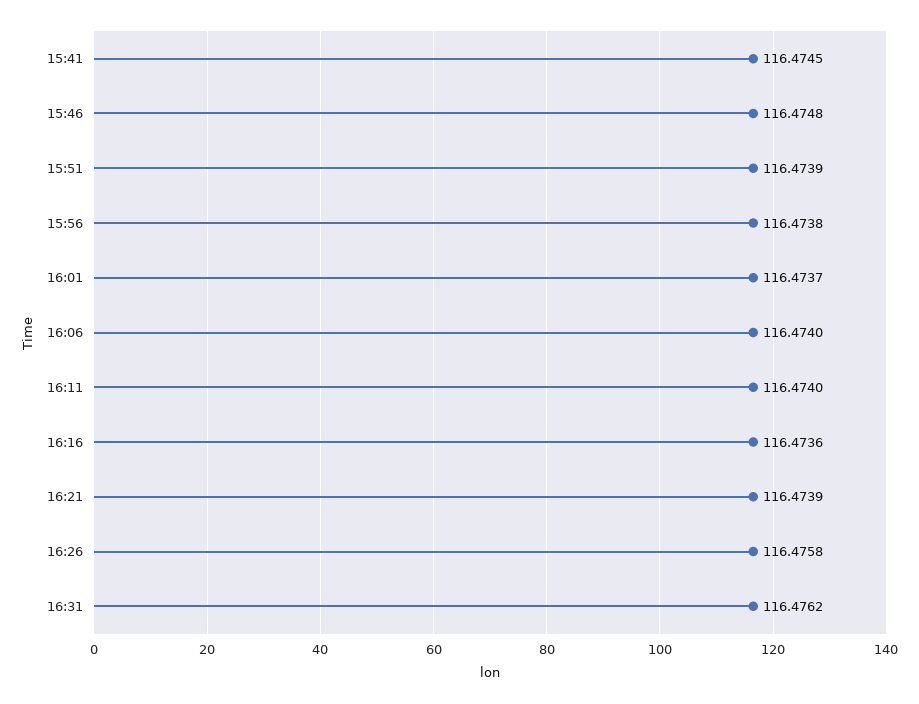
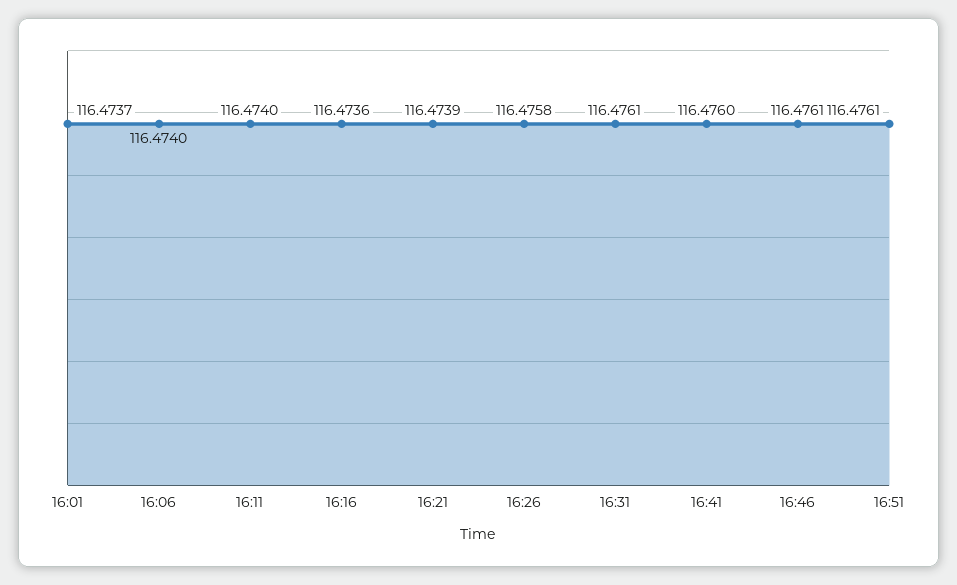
15:41: 116.4745 -> none
15:46: 116.4748 -> none
15:51: 116.4739 -> none
15:56: 116.4738 -> none
16:31: 116.4762 -> 116.4761
16:41: none -> 116.476
16:46: none -> 116.4761
16:51: none -> 116.4761

